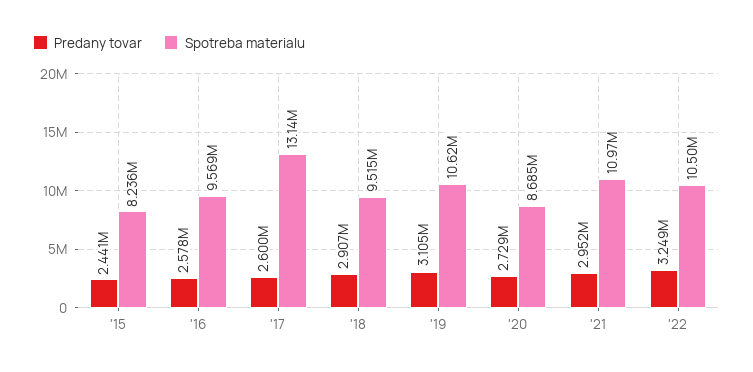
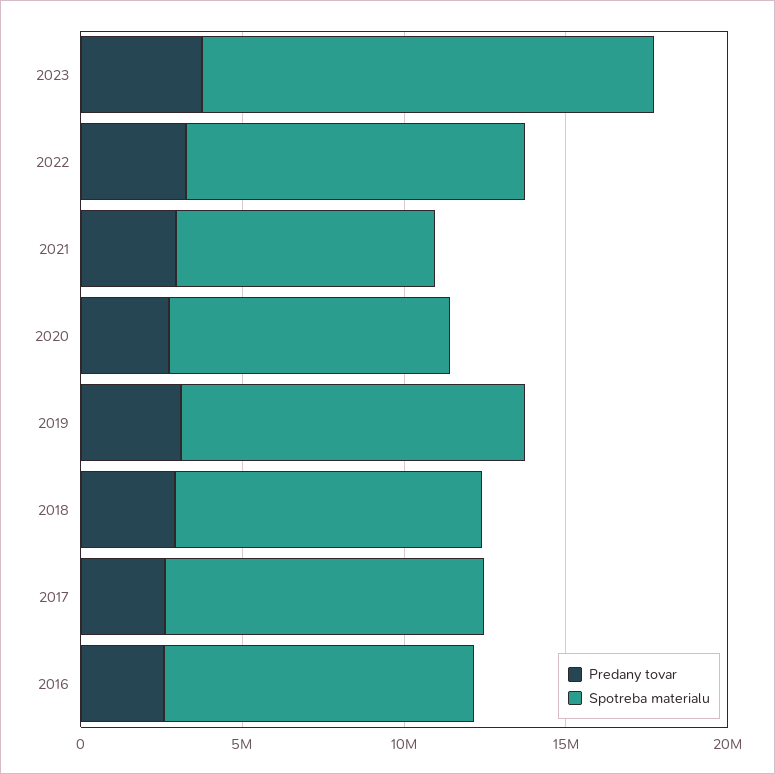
Predany tovar, '15: 2441000 -> none
Spotreba materialu, '15: 8236000 -> none
Spotreba materialu, '17: 13140000 -> 10000000
Spotreba materialu, '21: 10970000 -> 8000000
Predany tovar, 2023: none -> 4000000
Spotreba materialu, 2023: none -> 14000000

